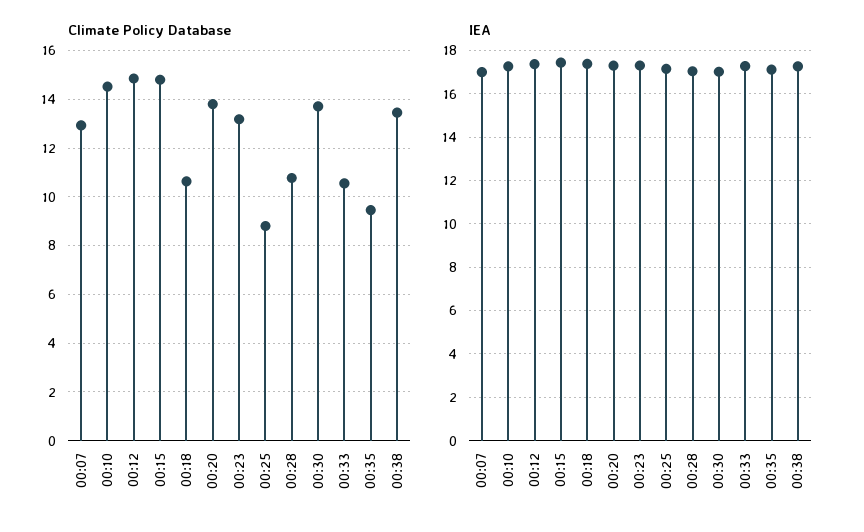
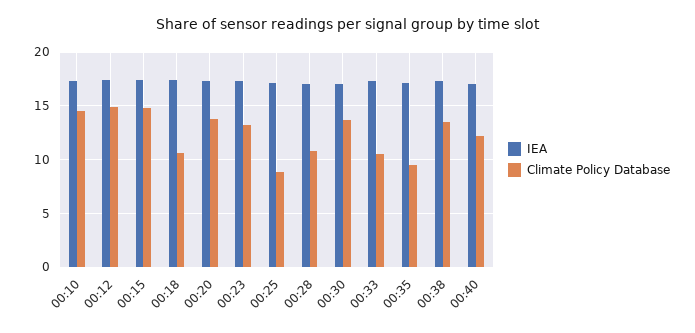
Climate Policy Database, 00:07: 13 -> none
IEA, 00:07: 17 -> none
IEA, 00:40: none -> 17
Climate Policy Database, 00:40: none -> 12

